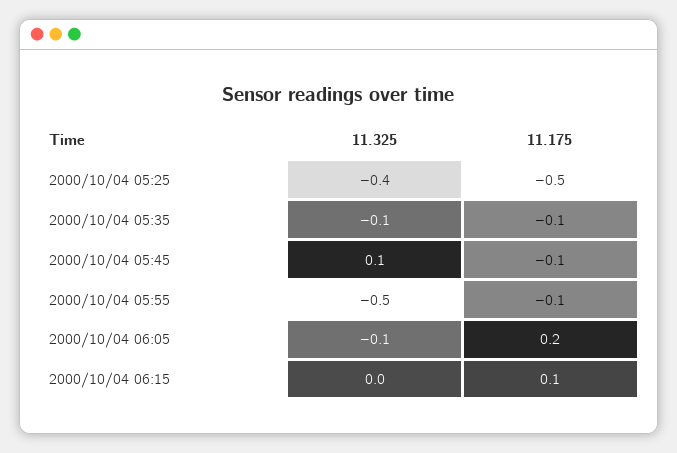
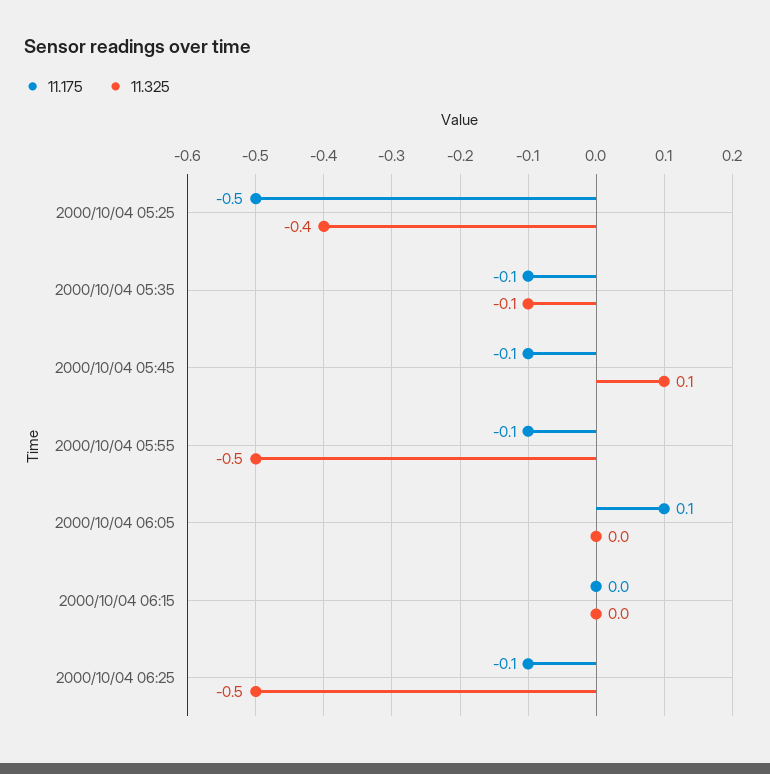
11.325, 2000/10/04 06:05: -0.1 -> 0
11.175, 2000/10/04 06:05: 0.2 -> 0.1
11.175, 2000/10/04 06:15: 0.1 -> 0
11.175, 2000/10/04 06:25: none -> -0.1
11.325, 2000/10/04 06:25: none -> -0.5

